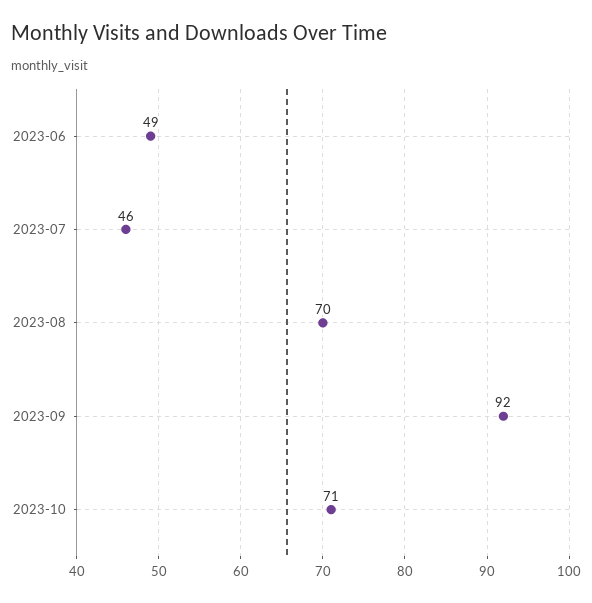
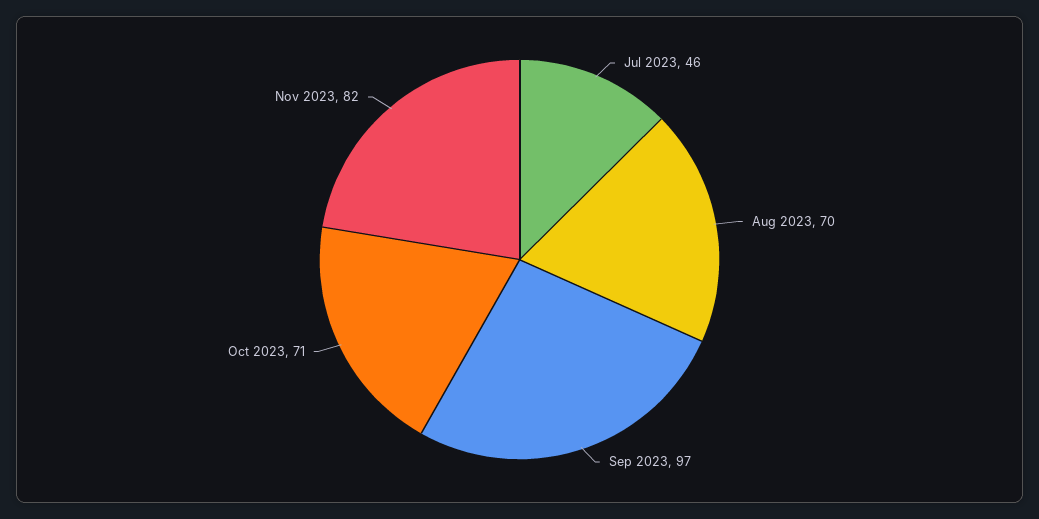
2023-06: 49 -> none
2023-09: 92 -> 97
Nov 2023: none -> 82

